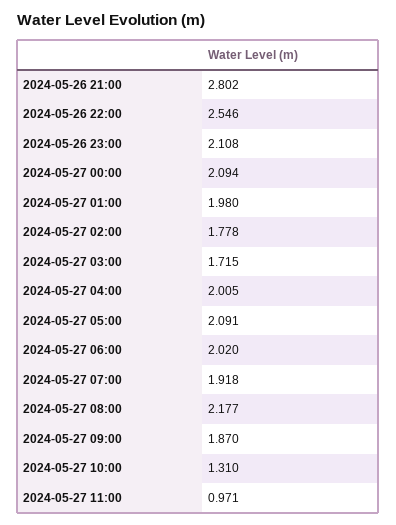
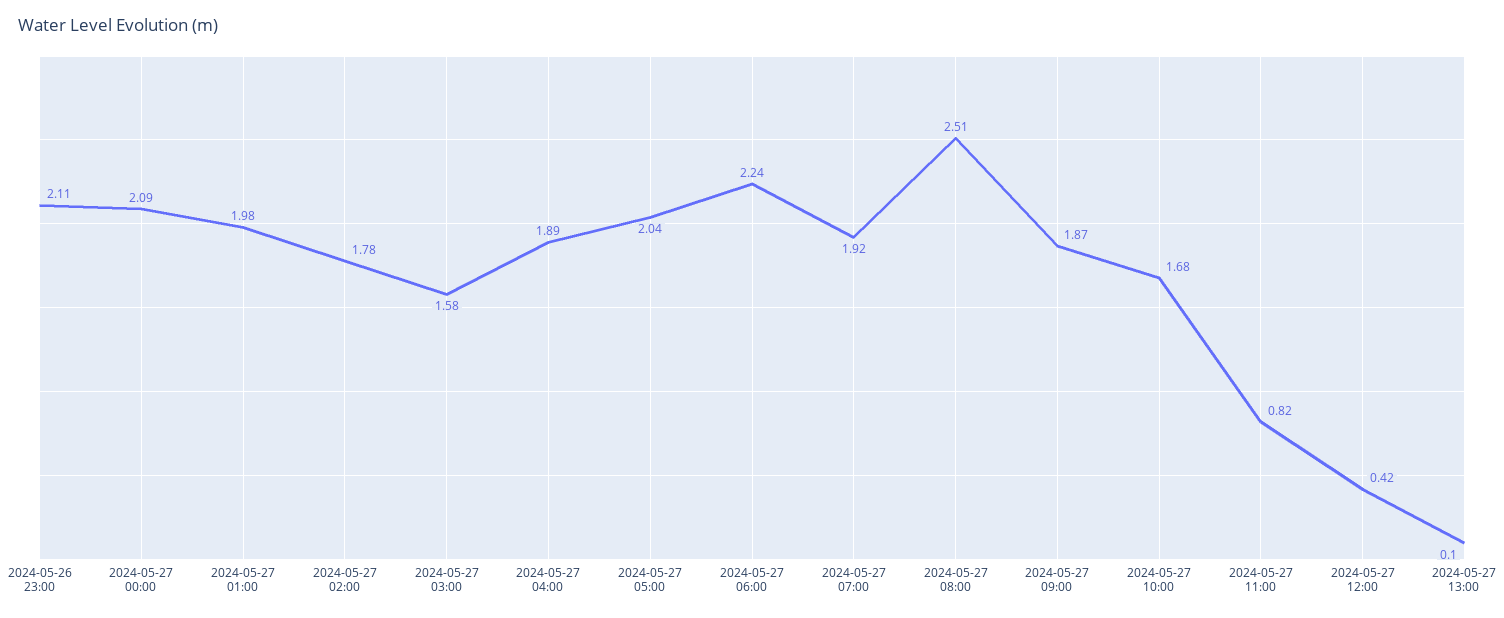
2024-05-26 21:00: 2.802 -> none
2024-05-26 22:00: 2.546 -> none
2024-05-27 03:00: 1.715 -> 1.58
2024-05-27 04:00: 2.005 -> 1.89
2024-05-27 05:00: 2.091 -> 2.04
2024-05-27 06:00: 2.02 -> 2.24
2024-05-27 08:00: 2.177 -> 2.51
2024-05-27 10:00: 1.31 -> 1.68
2024-05-27 11:00: 0.971 -> 0.82
2024-05-27 12:00: none -> 0.42
2024-05-27 13:00: none -> 0.1

